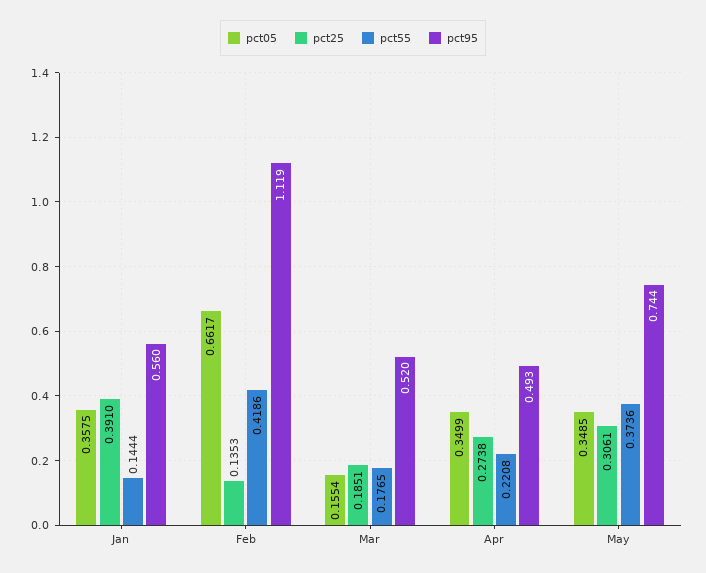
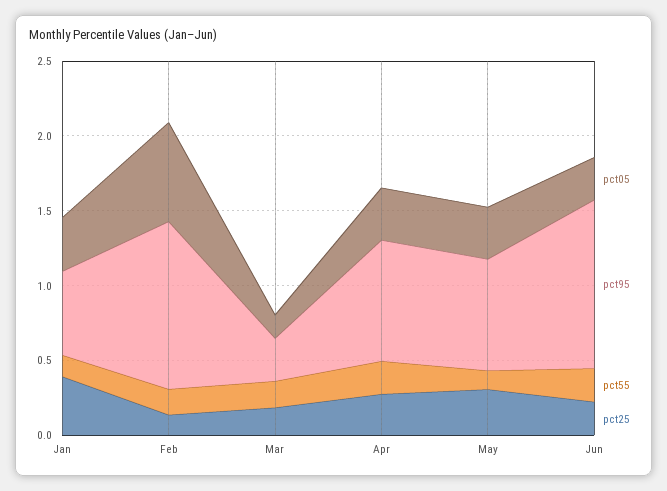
pct55, Feb: 0.4186 -> 0.2
pct95, Mar: 0.52 -> 0.3
pct95, Apr: 0.493 -> 0.8
pct55, May: 0.3736 -> 0.1
pct05, Jun: none -> 0.3
pct95, Jun: none -> 1.1
pct55, Jun: none -> 0.2
pct25, Jun: none -> 0.2

